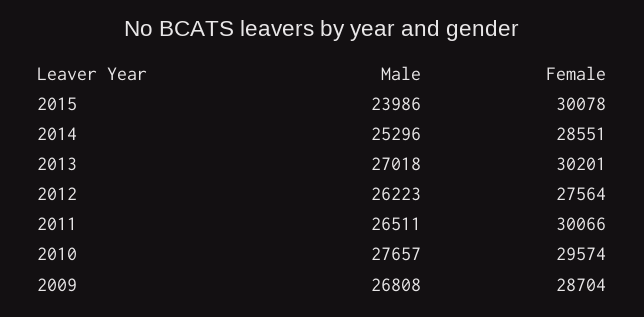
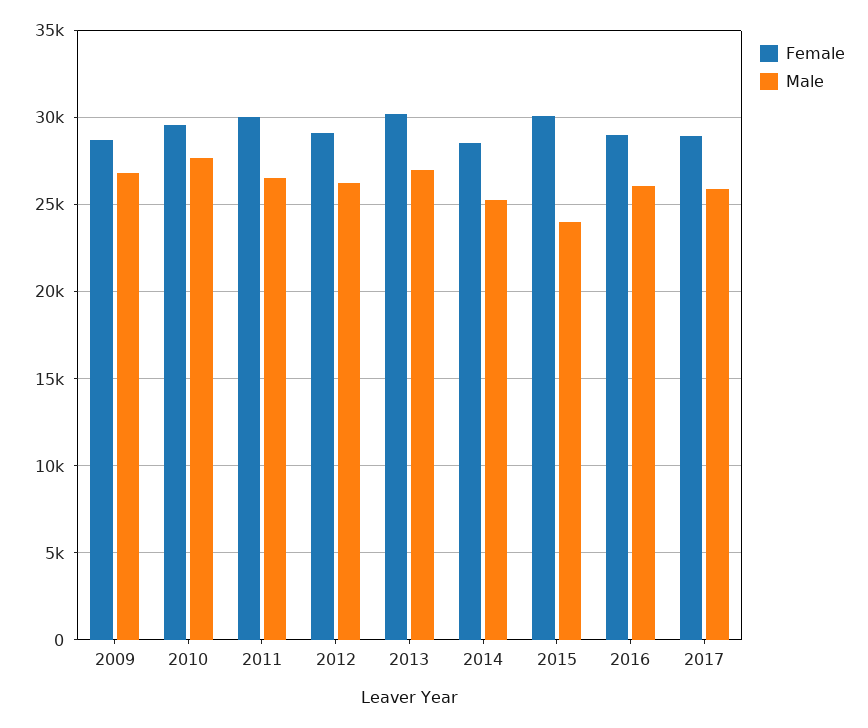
Female, 2012: 27564 -> 29000
Female, 2016: none -> 29000
Male, 2016: none -> 26000
Female, 2017: none -> 29000
Male, 2017: none -> 26000

